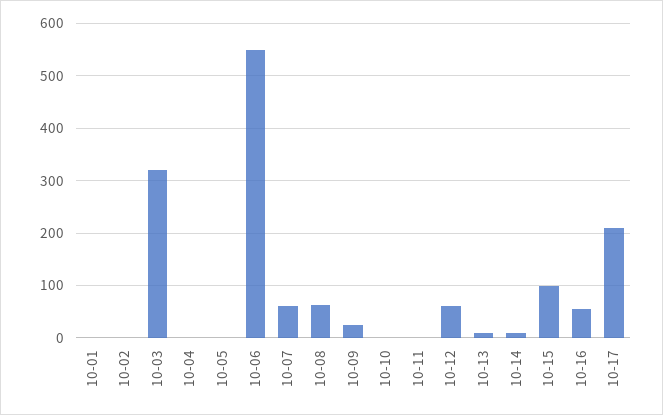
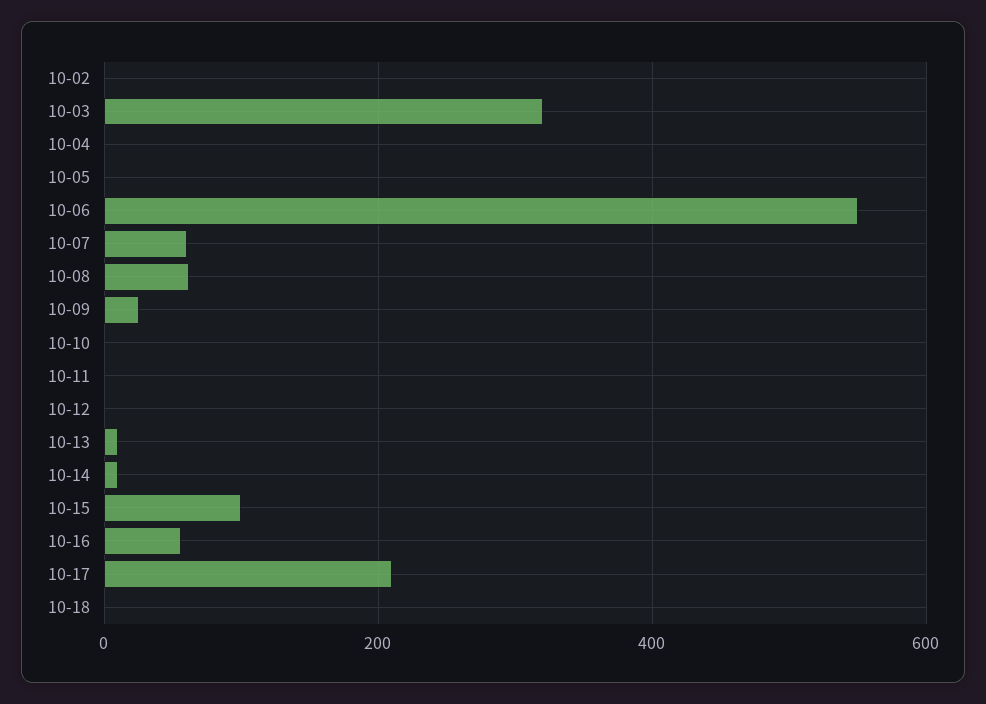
10-01: 0 -> none
10-12: 60 -> 0
10-18: none -> 0

